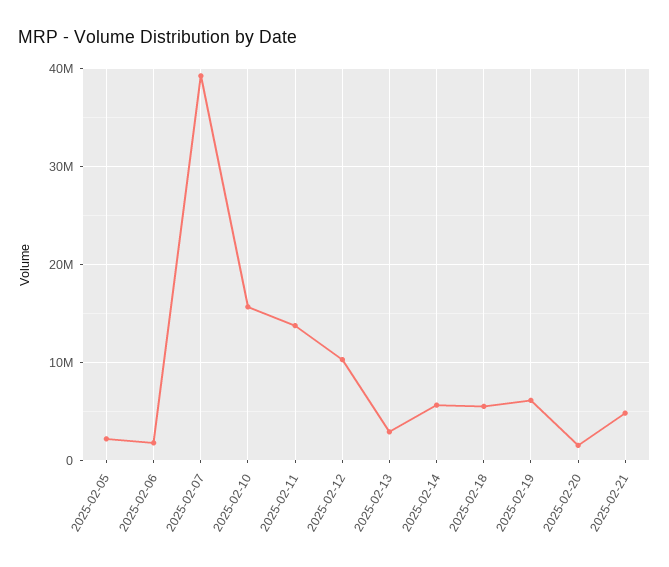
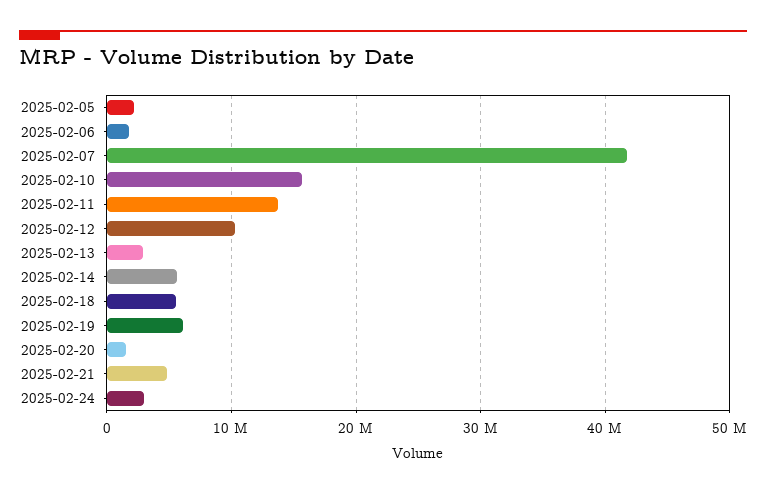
2025-02-07: 39000000 -> 42000000
2025-02-24: none -> 3000000

